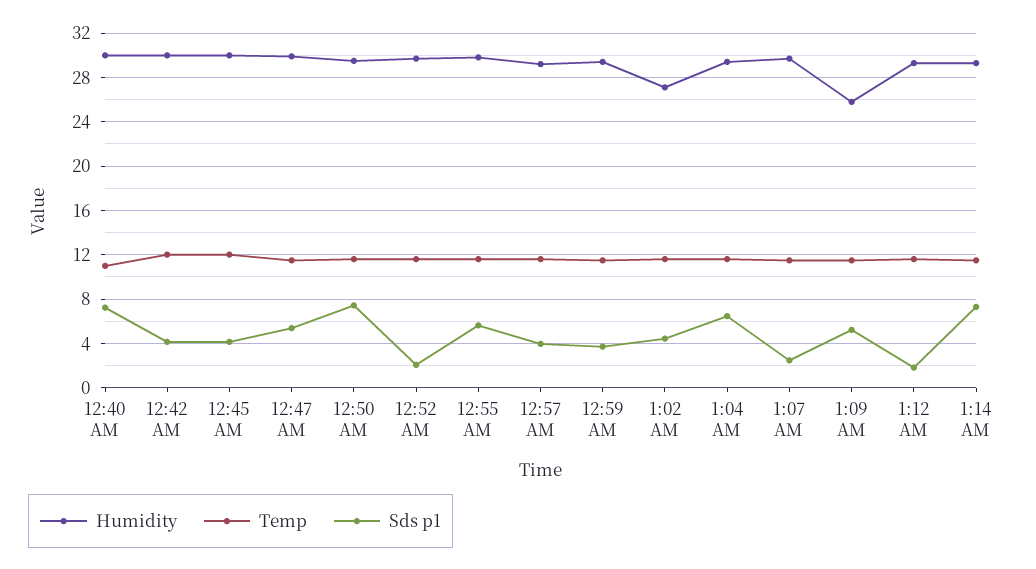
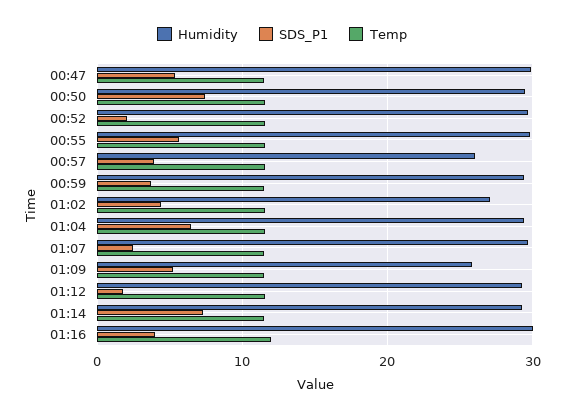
Humidity, 12:40 AM: 30 -> none
Temp, 12:40 AM: 11 -> none
Sds p1, 12:40 AM: 7 -> none
Humidity, 12:42 AM: 30 -> none
Temp, 12:42 AM: 12 -> none
Sds p1, 12:42 AM: 4 -> none
Humidity, 12:45 AM: 30 -> none
Temp, 12:45 AM: 12 -> none
Sds p1, 12:45 AM: 4 -> none
Humidity, 12:57 AM: 29 -> 26
Humidity, 01:16: none -> 30
Sds p1, 01:16: none -> 4
Temp, 01:16: none -> 12

